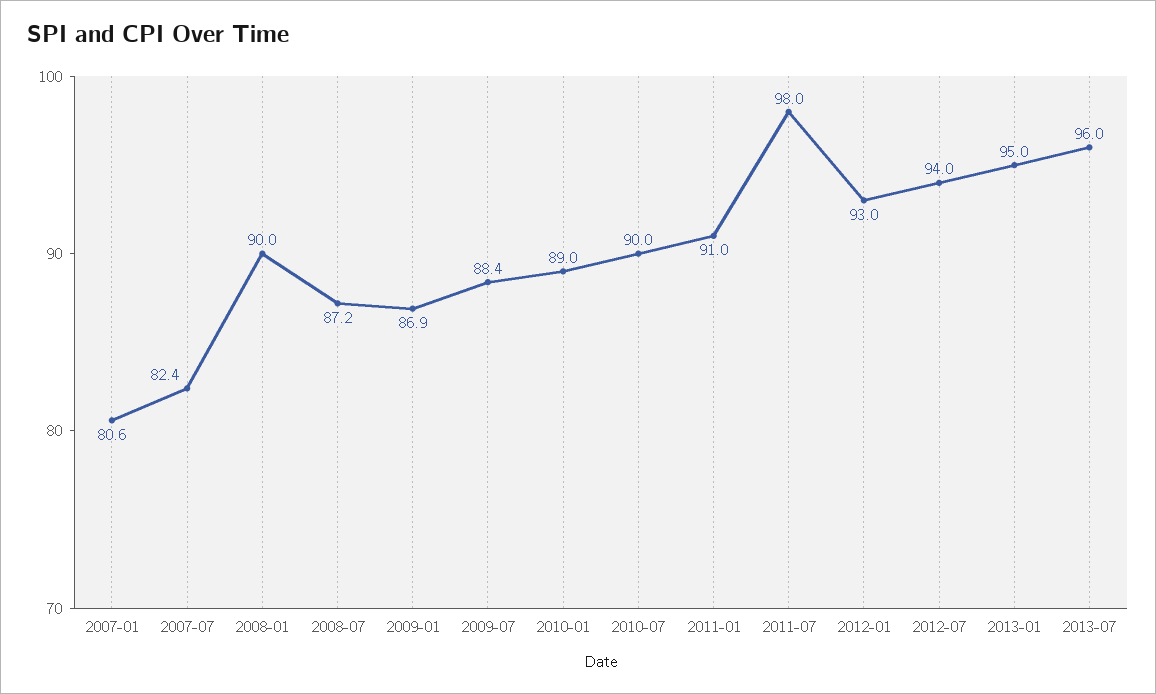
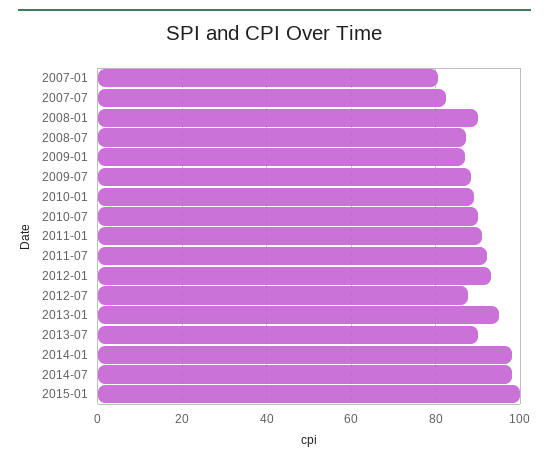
2011-07: 98 -> 92
2012-07: 94 -> 88
2013-07: 96 -> 90
2014-01: none -> 98
2014-07: none -> 98
2015-01: none -> 100

